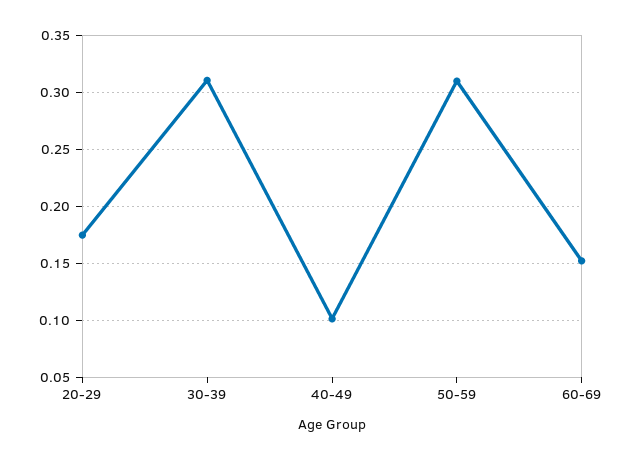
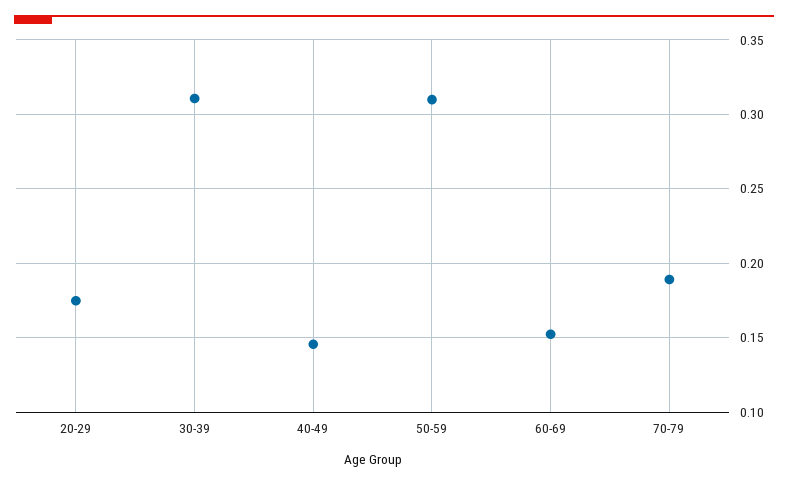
40-49: 0.1 -> 0.145
70-79: none -> 0.19

